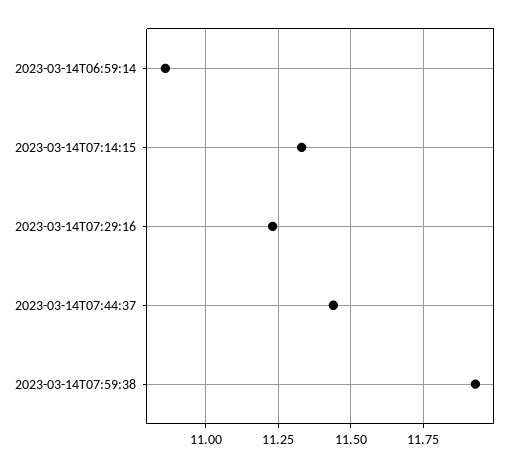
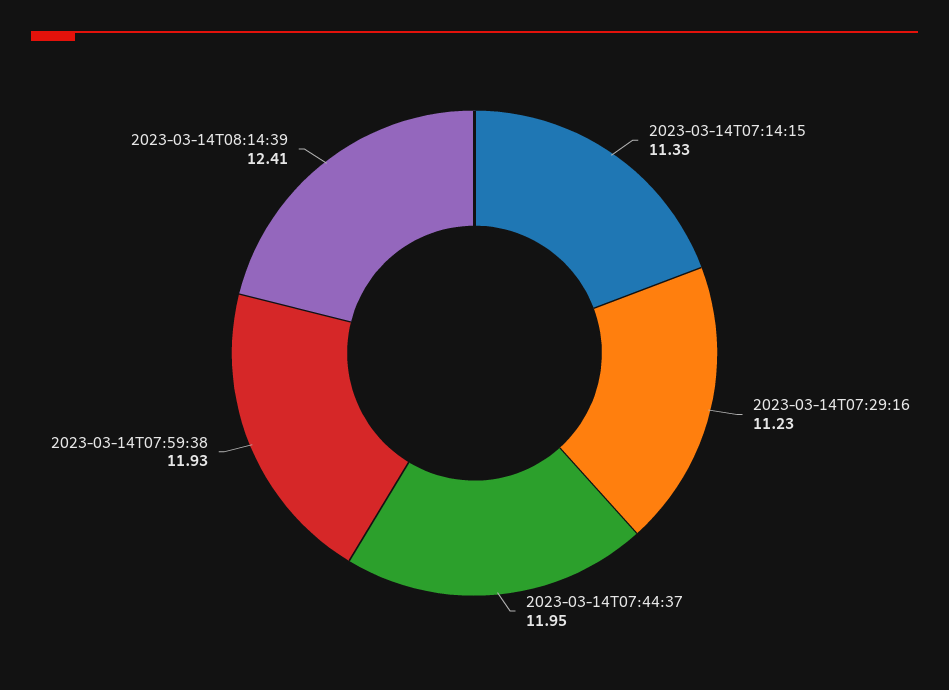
2023-03-14T06:59:14: 10.85 -> none
2023-03-14T07:44:37: 11.45 -> 11.95
2023-03-14T08:14:39: none -> 12.41

